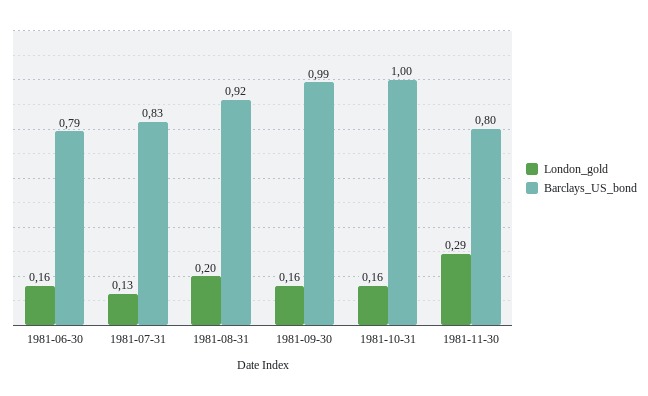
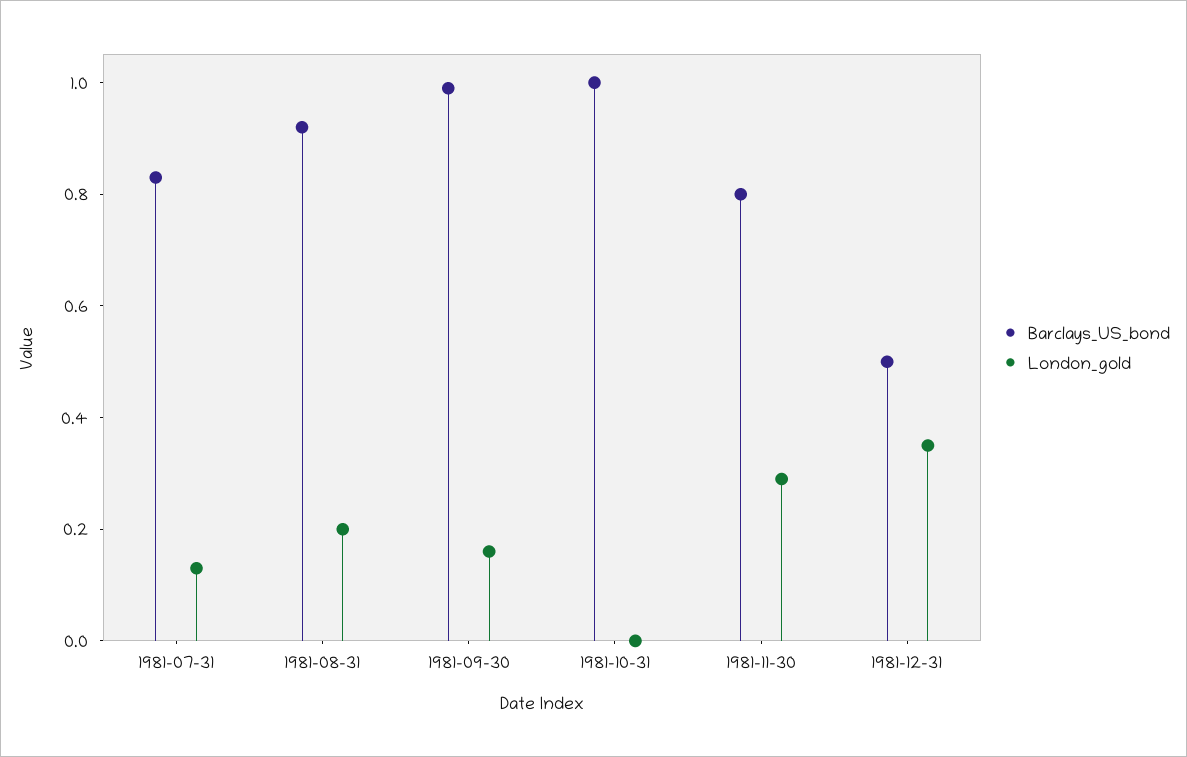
London_gold, 1981-06-30: 0.16 -> none
Barclays_US_bond, 1981-06-30: 0.79 -> none
London_gold, 1981-10-31: 0.16 -> 0
Barclays_US_bond, 1981-12-31: none -> 0.5
London_gold, 1981-12-31: none -> 0.35

